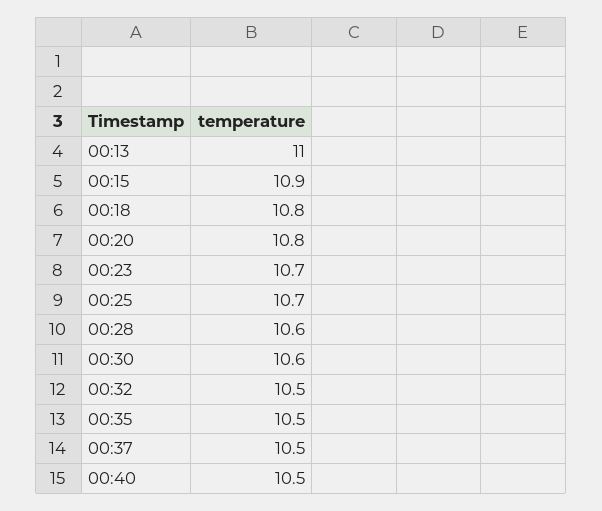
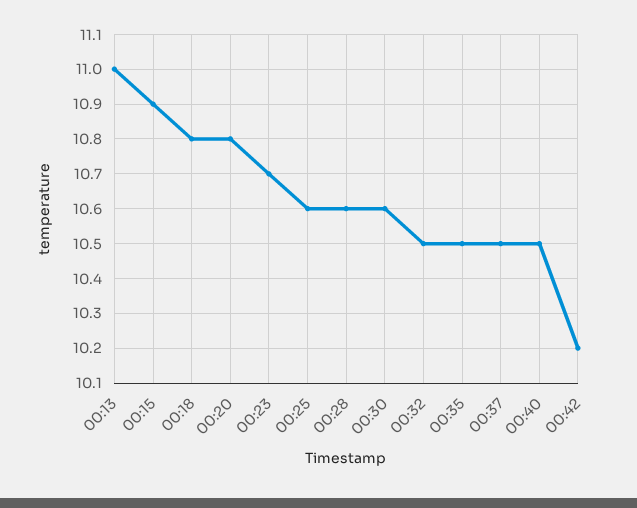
00:25: 10.7 -> 10.6
00:42: none -> 10.2

